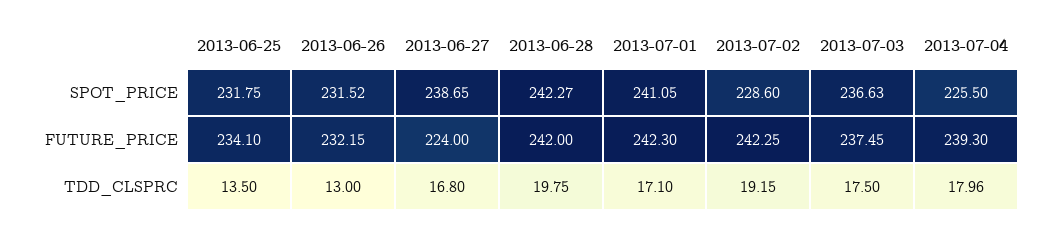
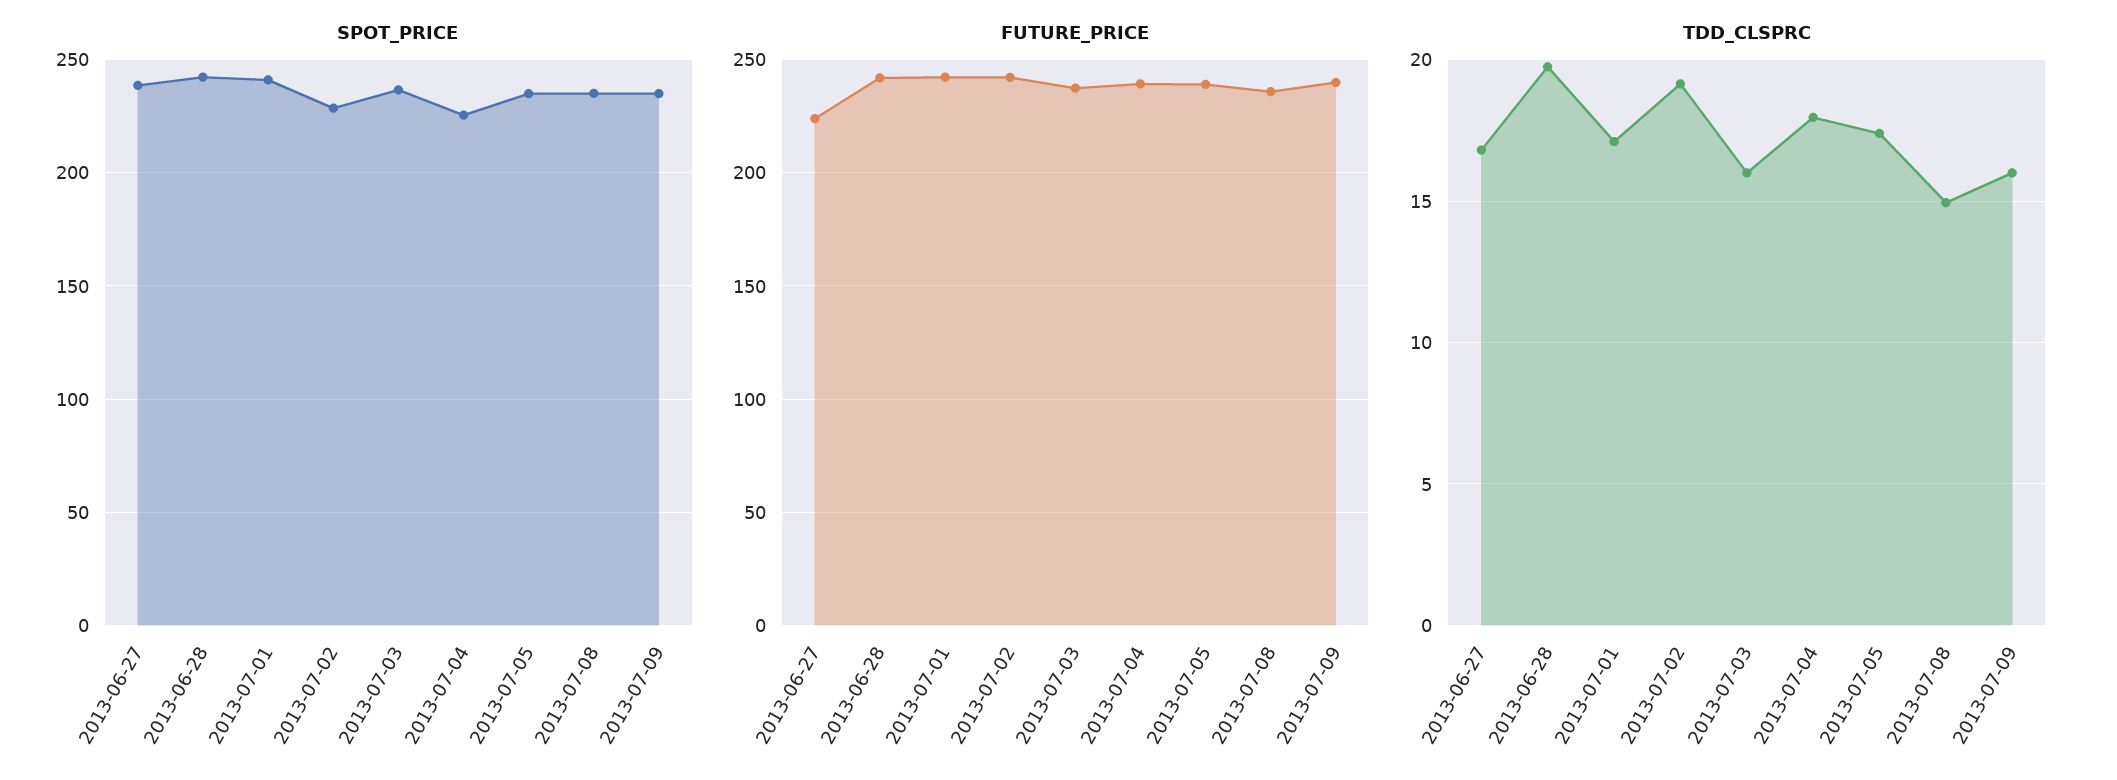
SPOT_PRICE, 2013-06-25: 231.75 -> none
SPOT_PRICE, 2013-06-26: 231.52 -> none
FUTURE_PRICE, 2013-06-25: 234.1 -> none
FUTURE_PRICE, 2013-06-26: 232.15 -> none
TDD_CLSPRC, 2013-06-25: 13.5 -> none
TDD_CLSPRC, 2013-06-26: 13 -> none
TDD_CLSPRC, 2013-07-03: 17.5 -> 16
SPOT_PRICE, 2013-07-05: none -> 235
SPOT_PRICE, 2013-07-08: none -> 235
SPOT_PRICE, 2013-07-09: none -> 235
FUTURE_PRICE, 2013-07-05: none -> 240
FUTURE_PRICE, 2013-07-08: none -> 235
FUTURE_PRICE, 2013-07-09: none -> 240
TDD_CLSPRC, 2013-07-05: none -> 17.5
TDD_CLSPRC, 2013-07-08: none -> 15
TDD_CLSPRC, 2013-07-09: none -> 16

